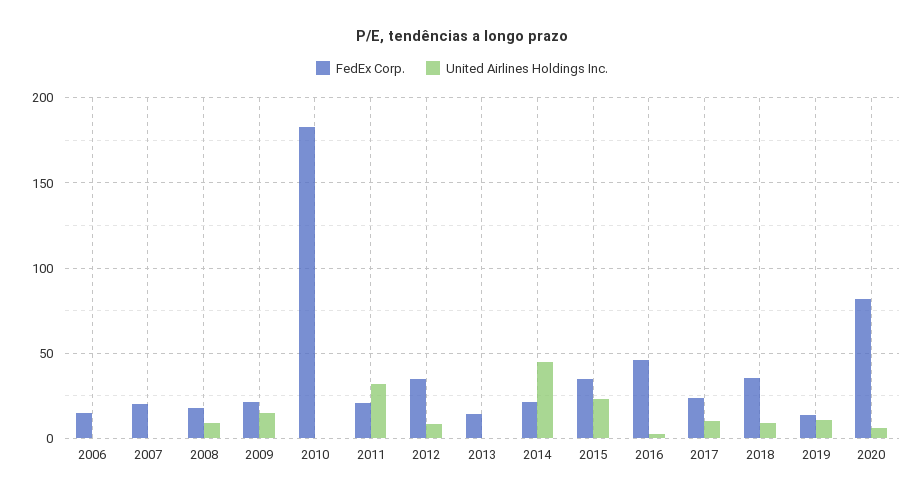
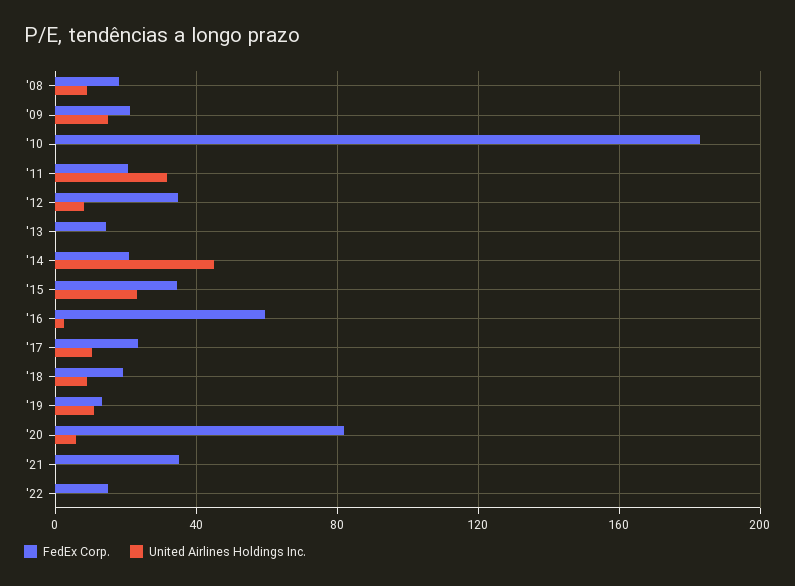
FedEx Corp., 2006: 15 -> none
United Airlines Holdings Inc., 2006: 0 -> none
FedEx Corp., 2007: 20 -> none
United Airlines Holdings Inc., 2007: 0 -> none
FedEx Corp., 2016: 45 -> 60
FedEx Corp., 2018: 35 -> 20
FedEx Corp., '21: none -> 35
United Airlines Holdings Inc., '21: none -> 0
FedEx Corp., '22: none -> 15
United Airlines Holdings Inc., '22: none -> 0

